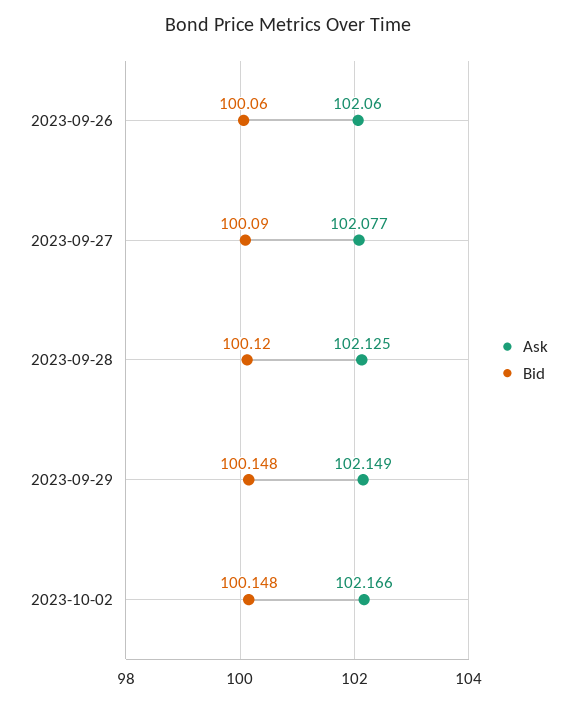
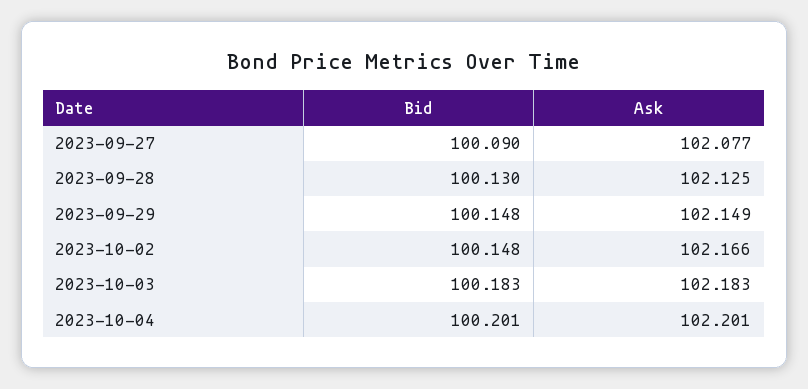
Ask, 2023-09-26: 102.06 -> none
Bid, 2023-09-26: 100.06 -> none
Bid, 2023-09-28: 100.12 -> 100.13
Bid, 2023-10-03: none -> 100.183
Ask, 2023-10-03: none -> 102.183
Bid, 2023-10-04: none -> 100.201
Ask, 2023-10-04: none -> 102.201

